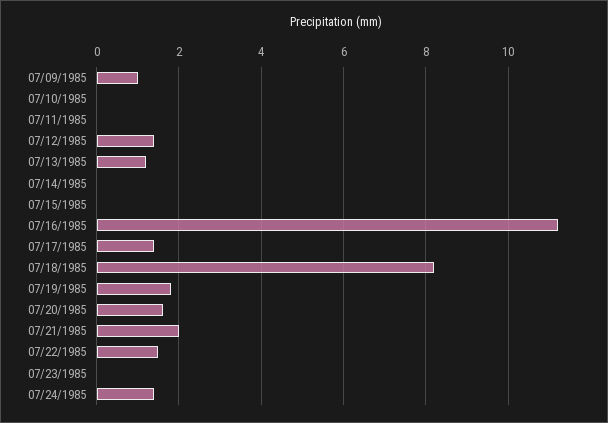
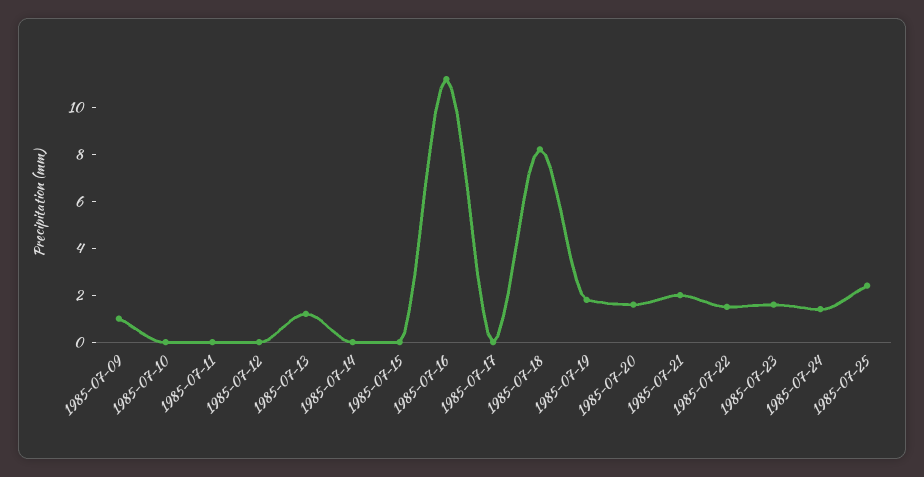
07/12/1985: 1.5 -> 0
07/17/1985: 1.5 -> 0
07/23/1985: 0 -> 1.5
1985-07-25: none -> 2.5

